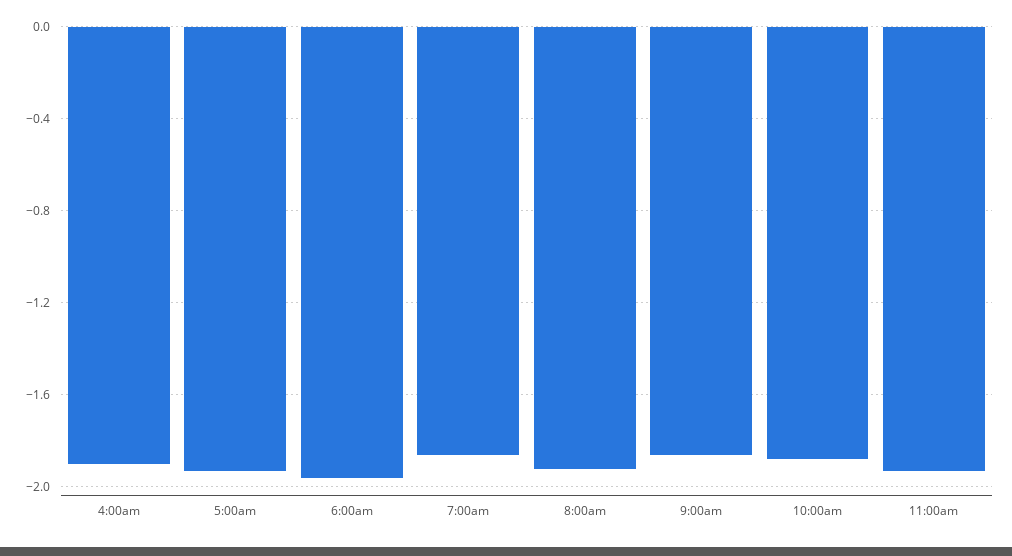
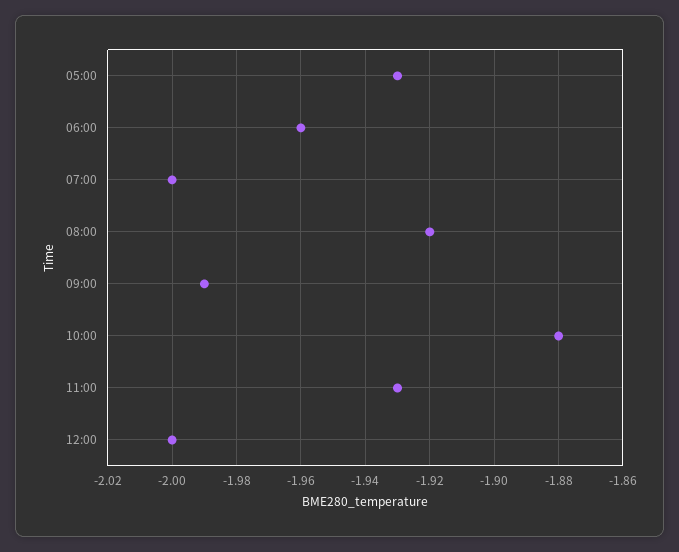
4:00am: -1.9 -> none
7:00am: -1.85 -> -2
9:00am: -1.85 -> -1.99
12:00: none -> -2

